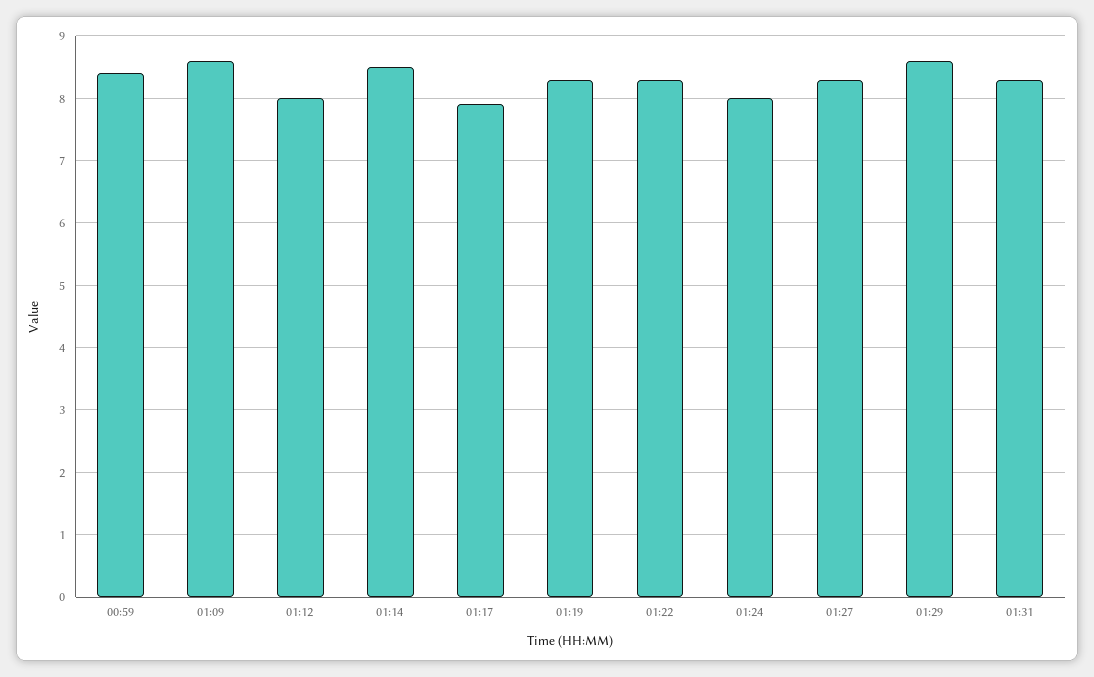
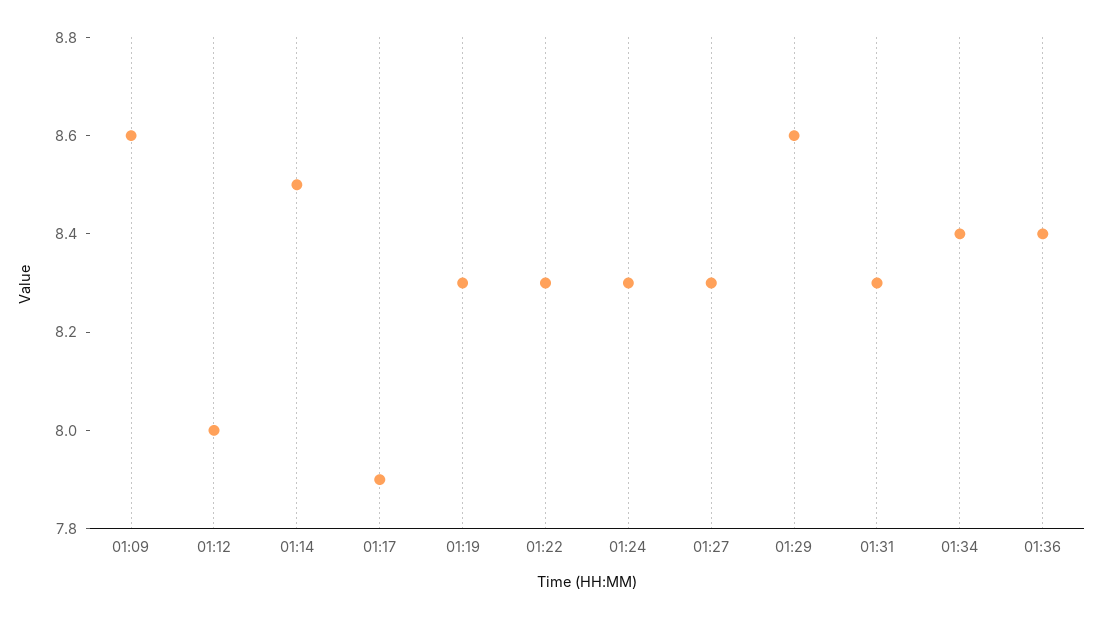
00:59: 8.4 -> none
01:24: 8 -> 8.3
01:34: none -> 8.4
01:36: none -> 8.4

